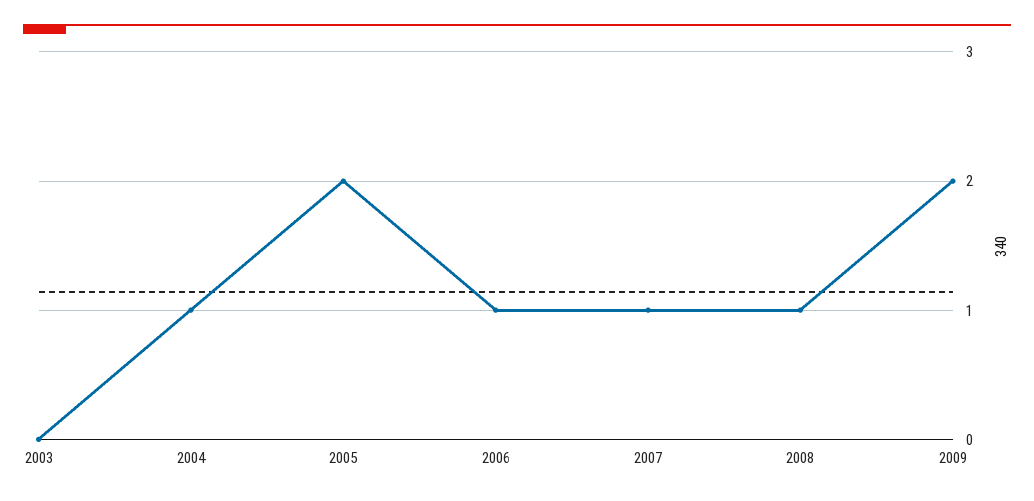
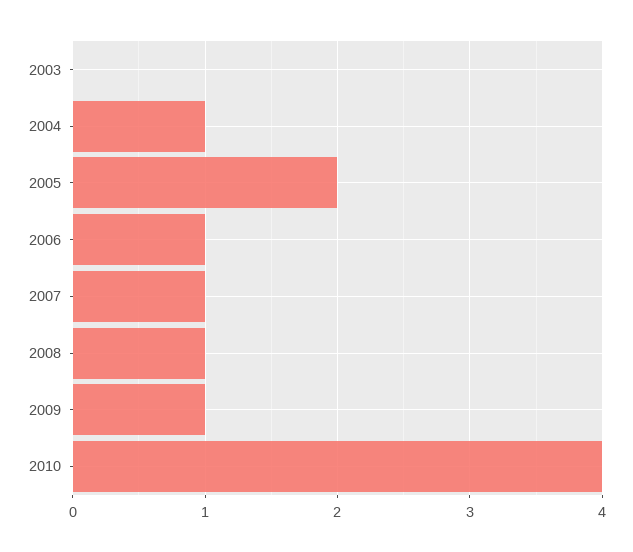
2009: 2 -> 1
2010: none -> 4

